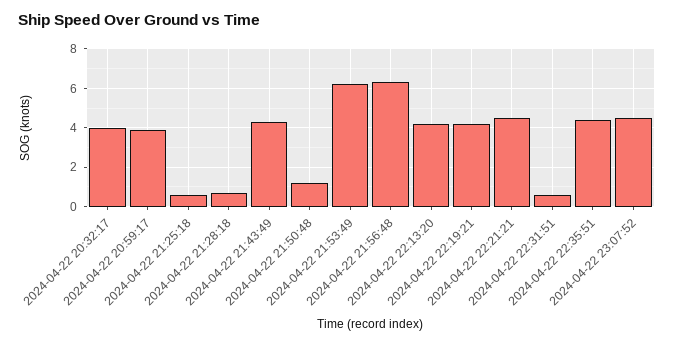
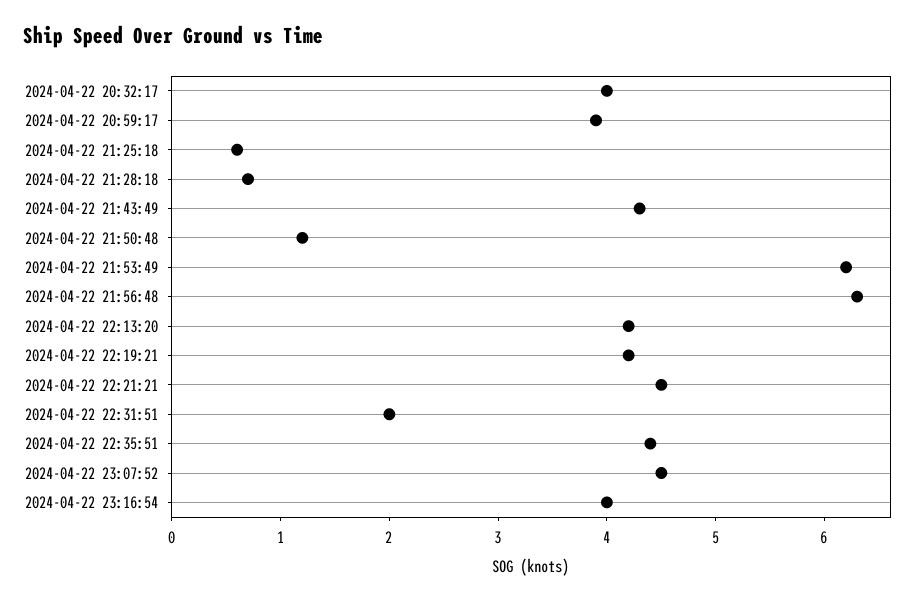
2024-04-22 22:31:51: 0.5 -> 2
2024-04-22 23:16:54: none -> 4

